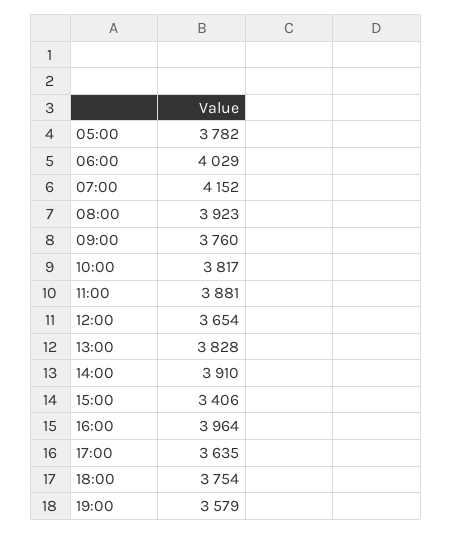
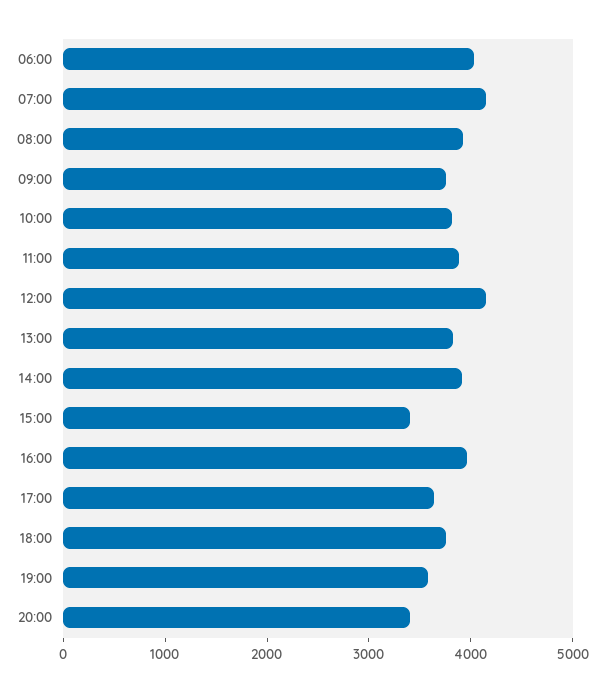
05:00: 3782 -> none
12:00: 3654 -> 4200
20:00: none -> 3400

